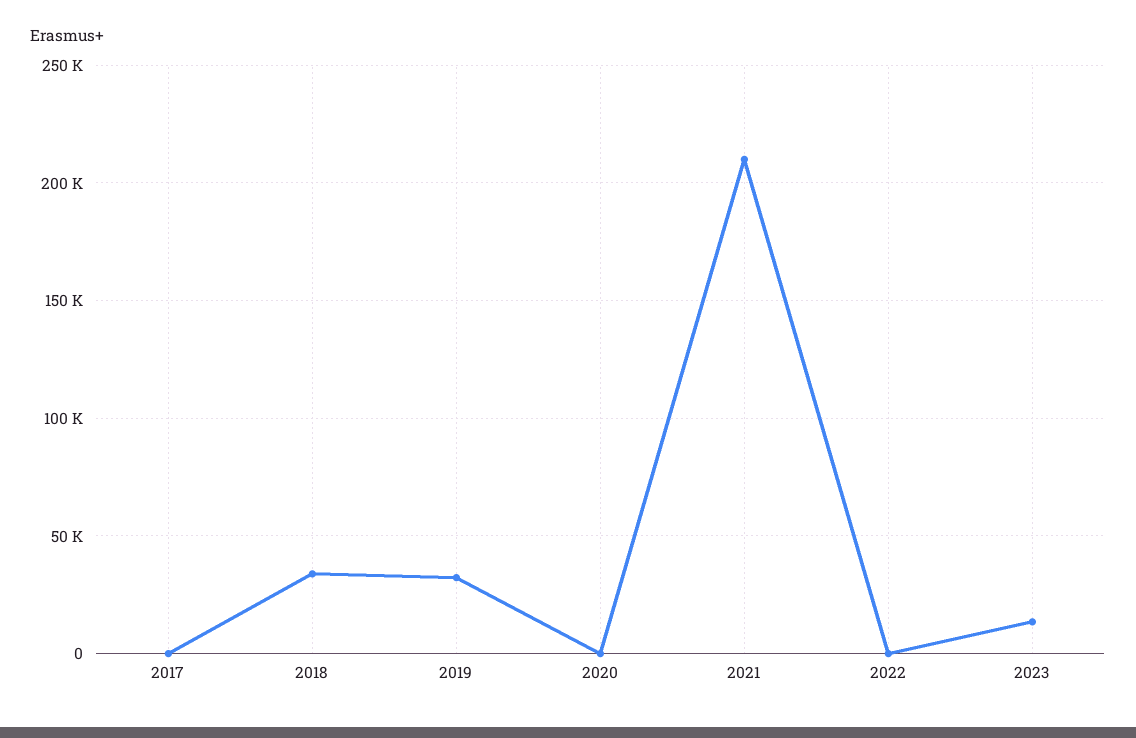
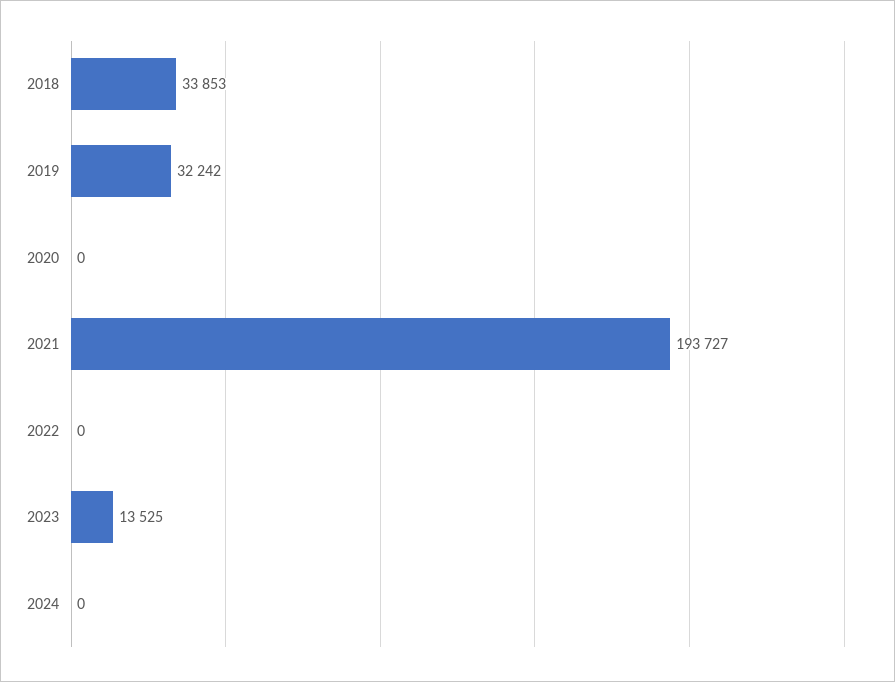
2017: 0 -> none
2021: 210000 -> 193727
2024: none -> 0

